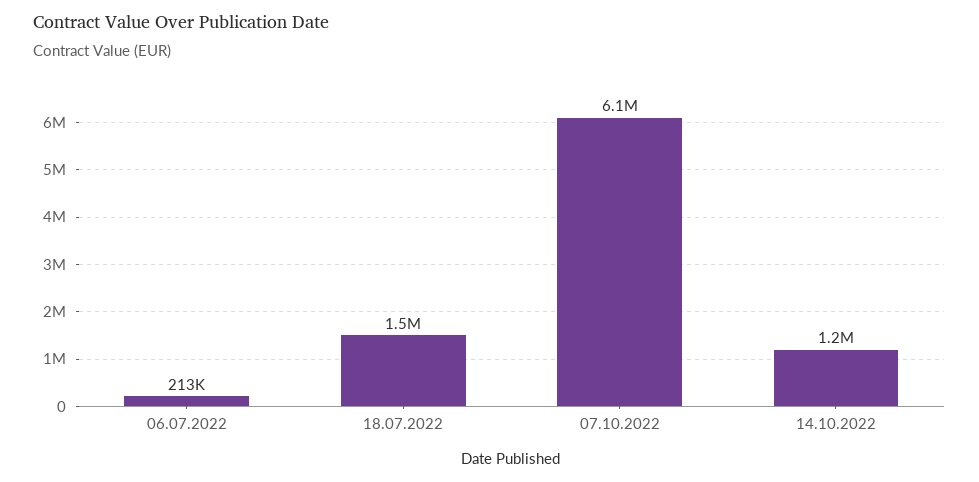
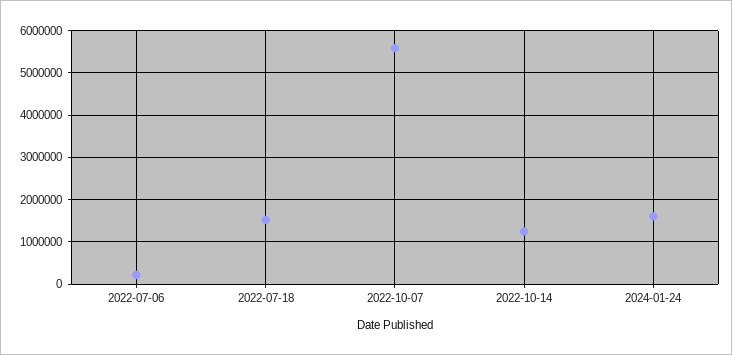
07.10.2022: 6100000 -> 5600000
2024-01-24: none -> 1600000

